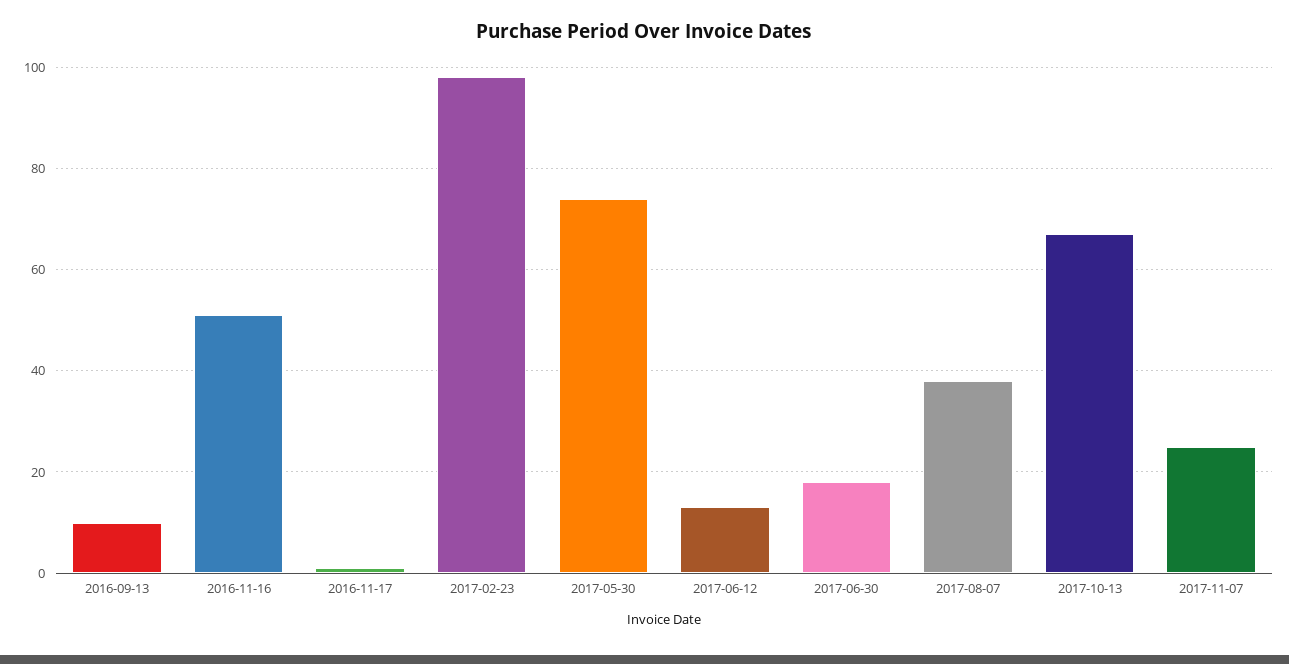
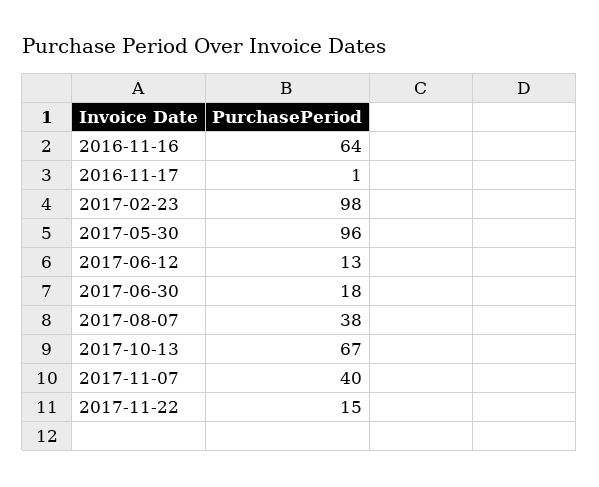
2016-09-13: 10 -> none
2016-11-16: 50 -> 64
2017-05-30: 75 -> 96
2017-11-07: 25 -> 40
2017-11-22: none -> 15

